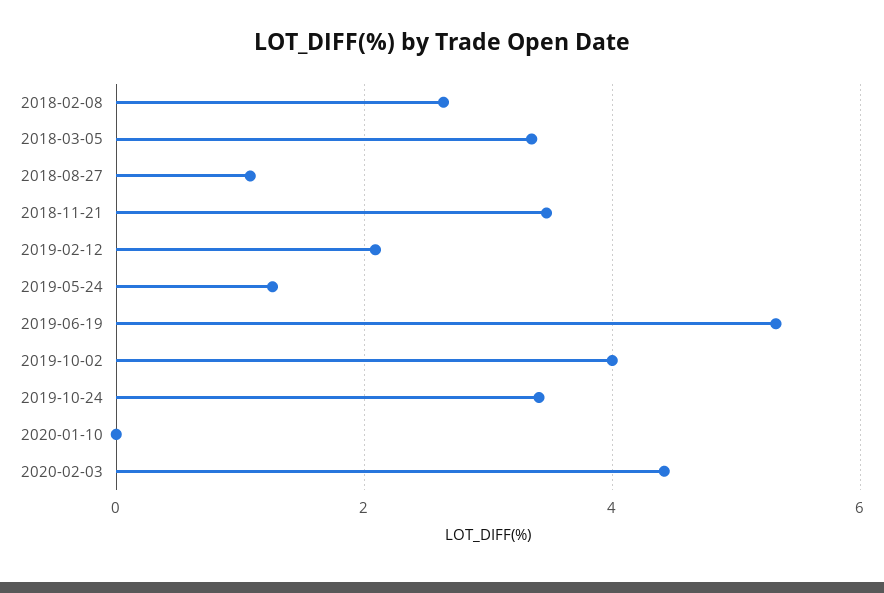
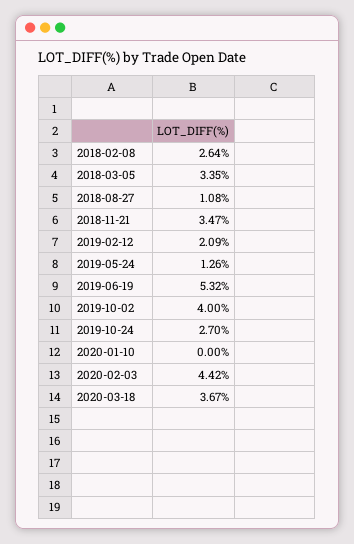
2019-10-24: 3.4 -> 2.7
2020-03-18: none -> 3.67

